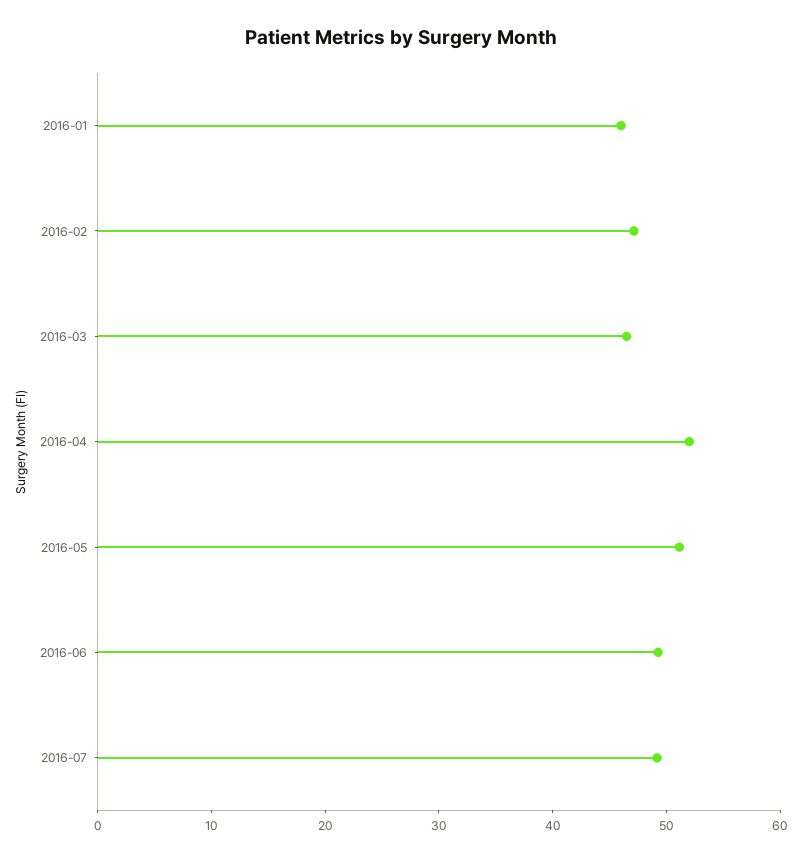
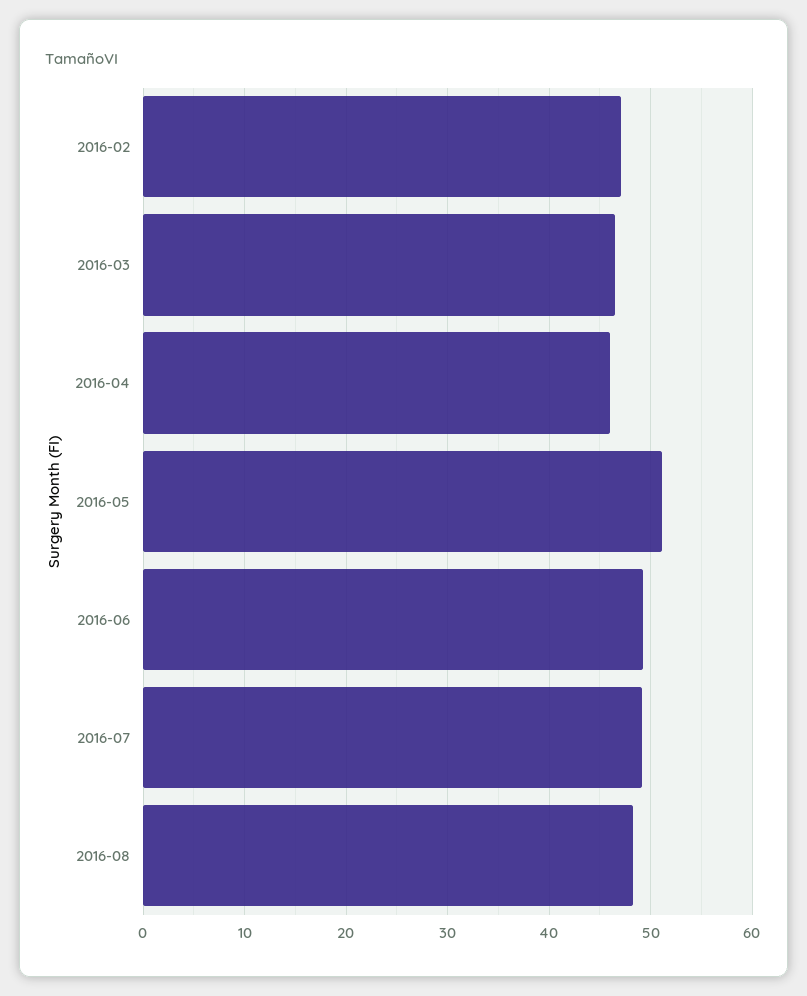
2016-01: 46 -> none
2016-04: 52 -> 46
2016-08: none -> 48

